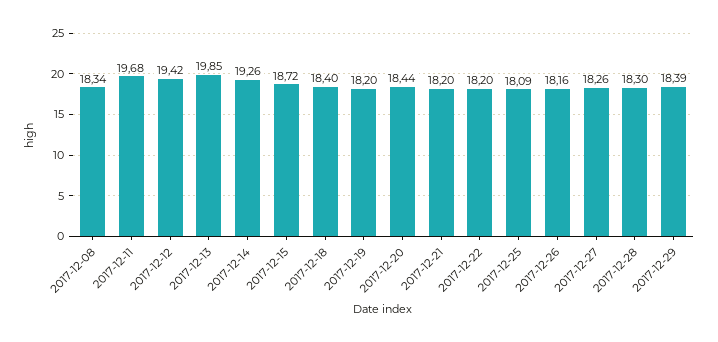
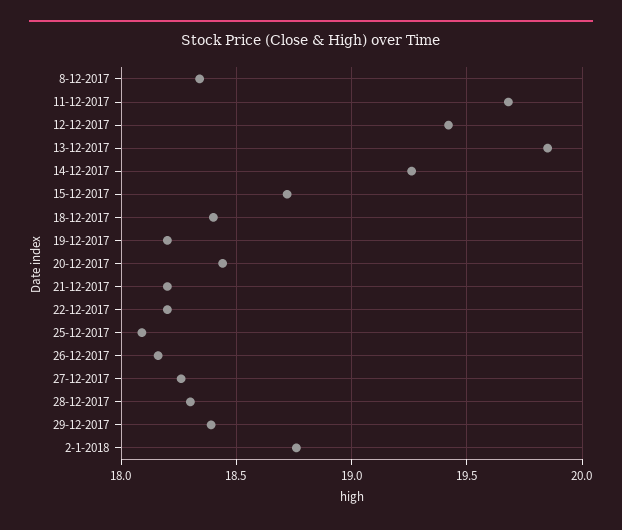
2-1-2018: none -> 18.75

